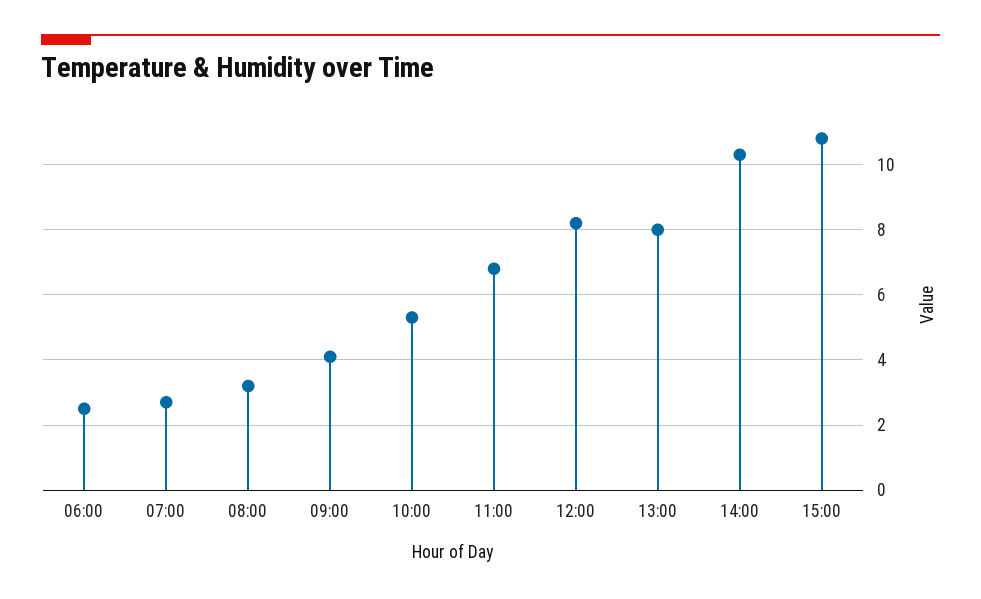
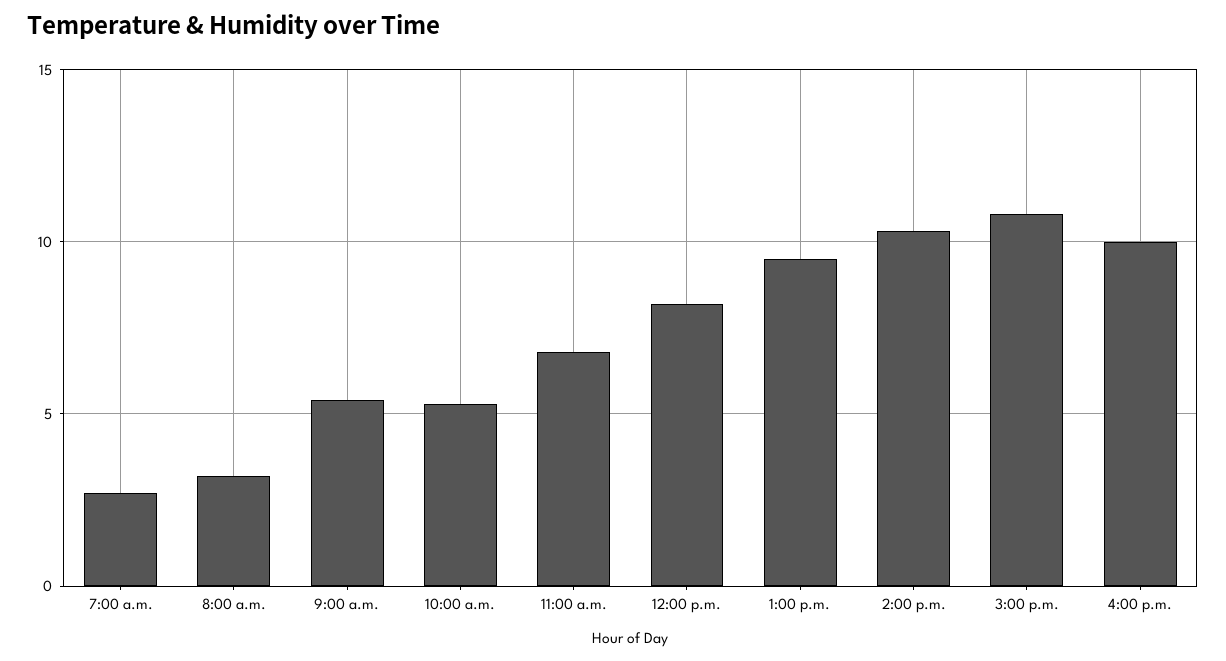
06:00: 2.5 -> none
09:00: 4 -> 5.5
13:00: 8 -> 9.5
4:00 p.m.: none -> 10

